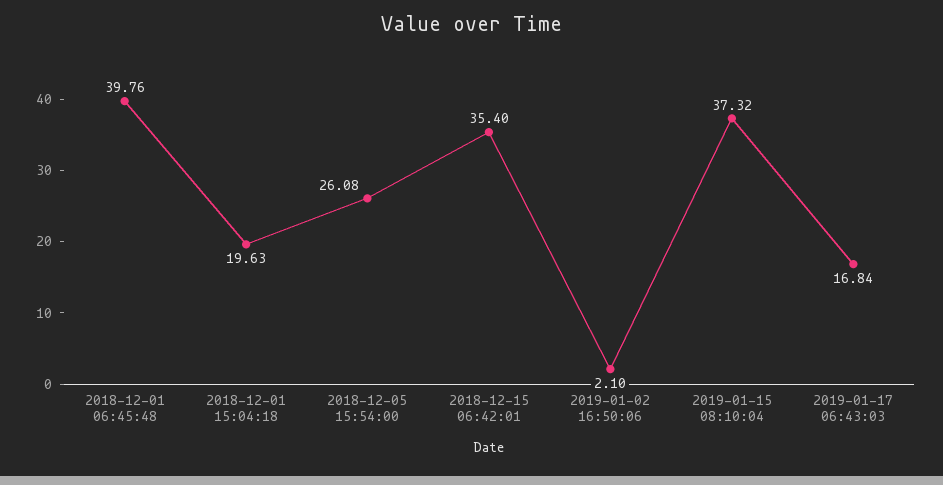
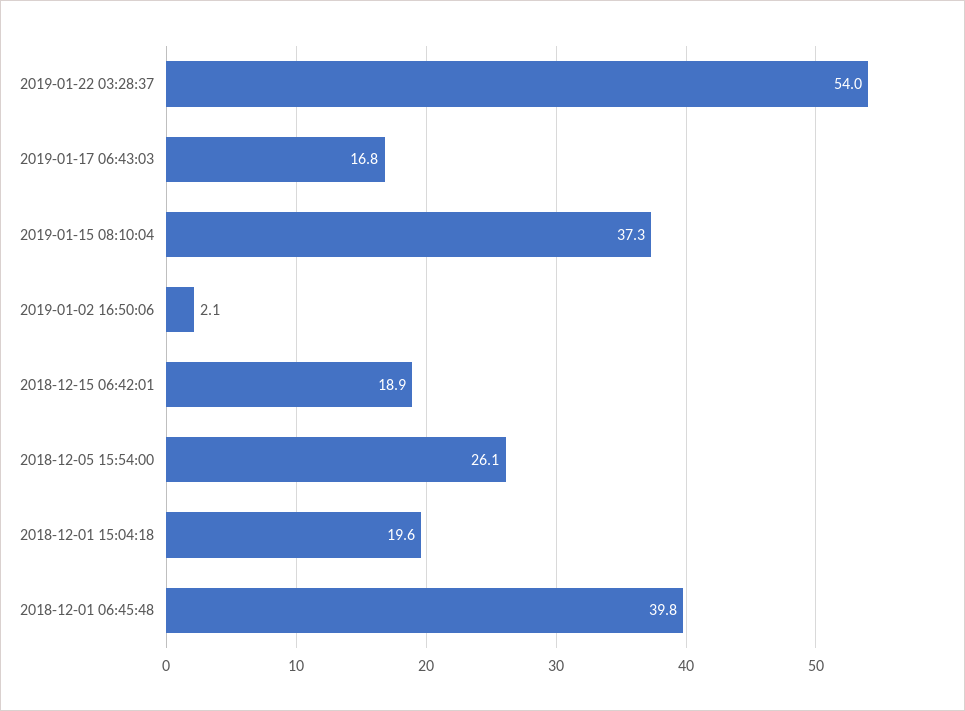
2018-12-15 06:42:01: 35.4 -> 18.9
2019-01-22 03:28:37: none -> 54

